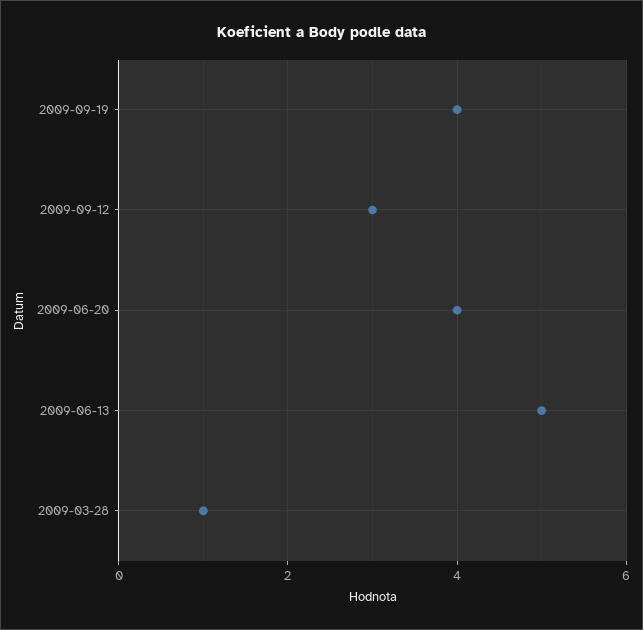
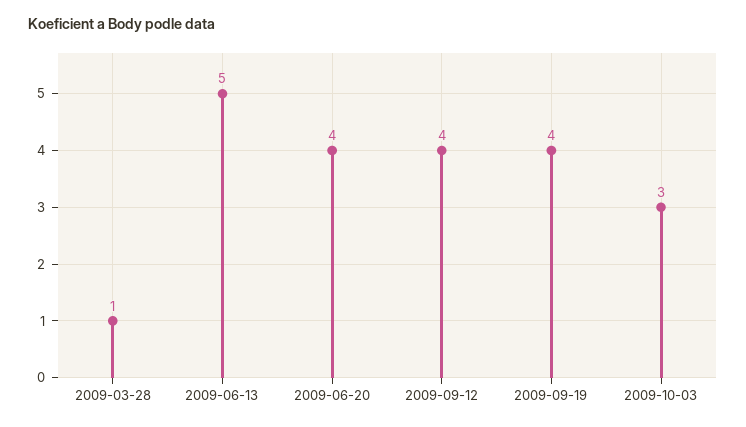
2009-09-12: 3 -> 4
2009-10-03: none -> 3

